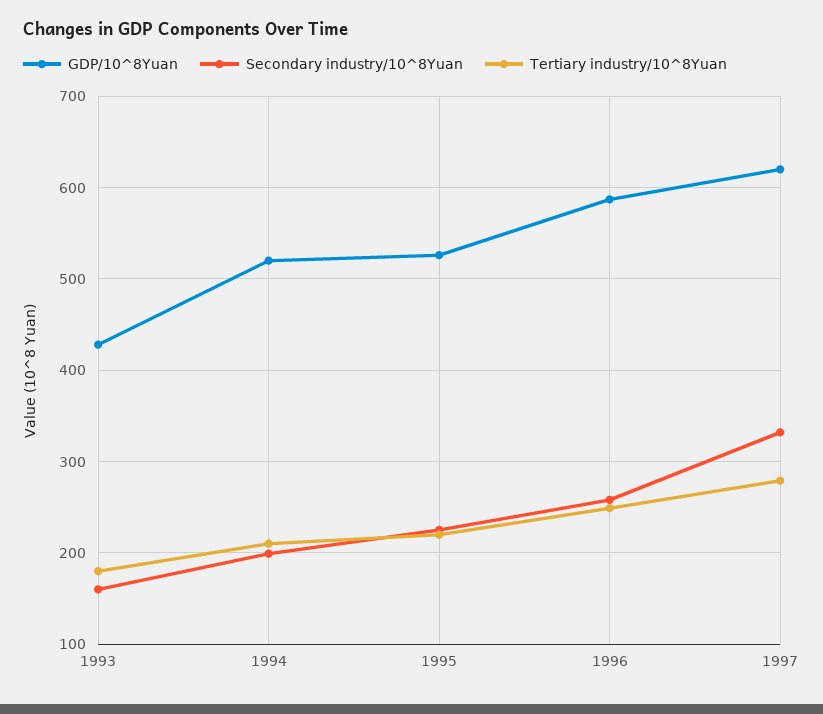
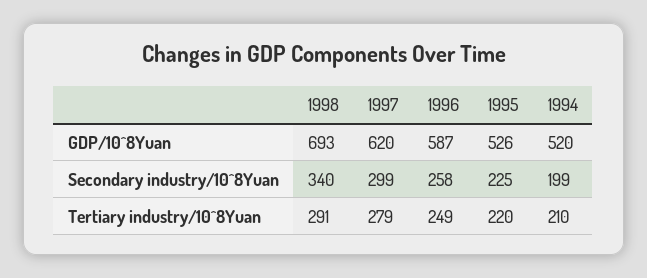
GDP/10^8Yuan, 1993: 430 -> none
Secondary industry/10^8Yuan, 1993: 160 -> none
Tertiary industry/10^8Yuan, 1993: 180 -> none
Secondary industry/10^8Yuan, 1997: 330 -> 299
GDP/10^8Yuan, 1998: none -> 693
Secondary industry/10^8Yuan, 1998: none -> 340
Tertiary industry/10^8Yuan, 1998: none -> 291

